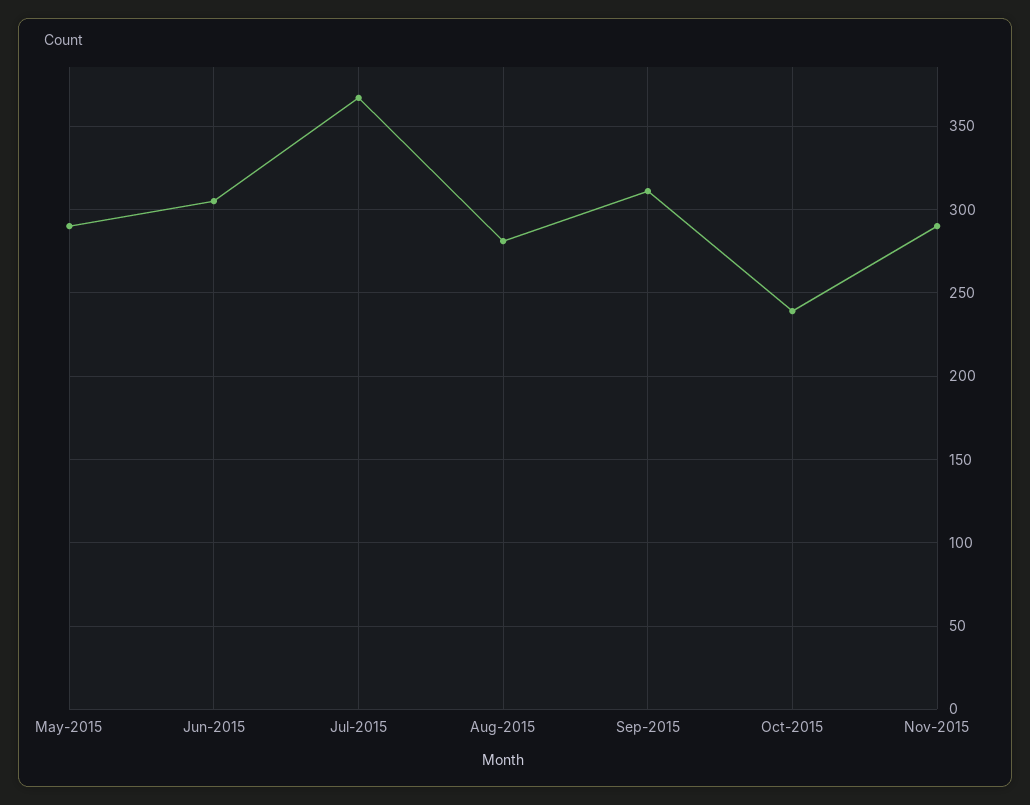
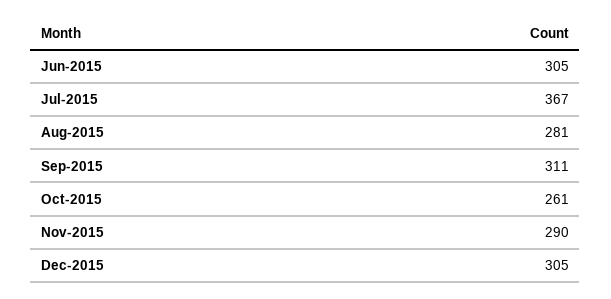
May-2015: 290 -> none
Oct-2015: 240 -> 261
Dec-2015: none -> 305

